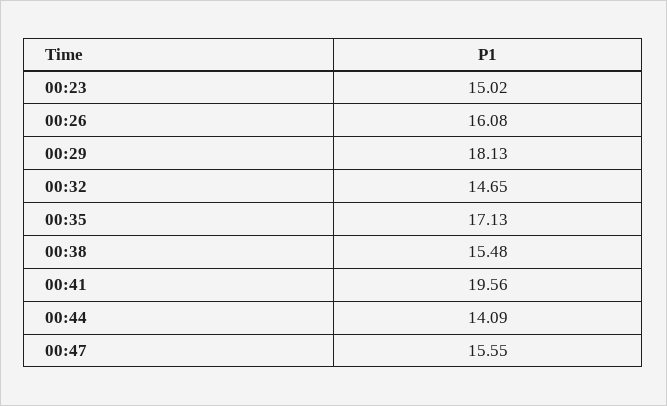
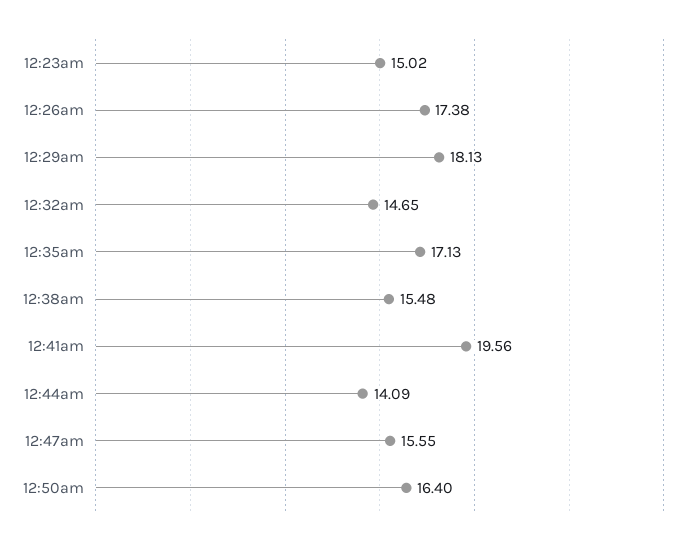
00:26: 16.08 -> 17.38
12:50am: none -> 16.4

